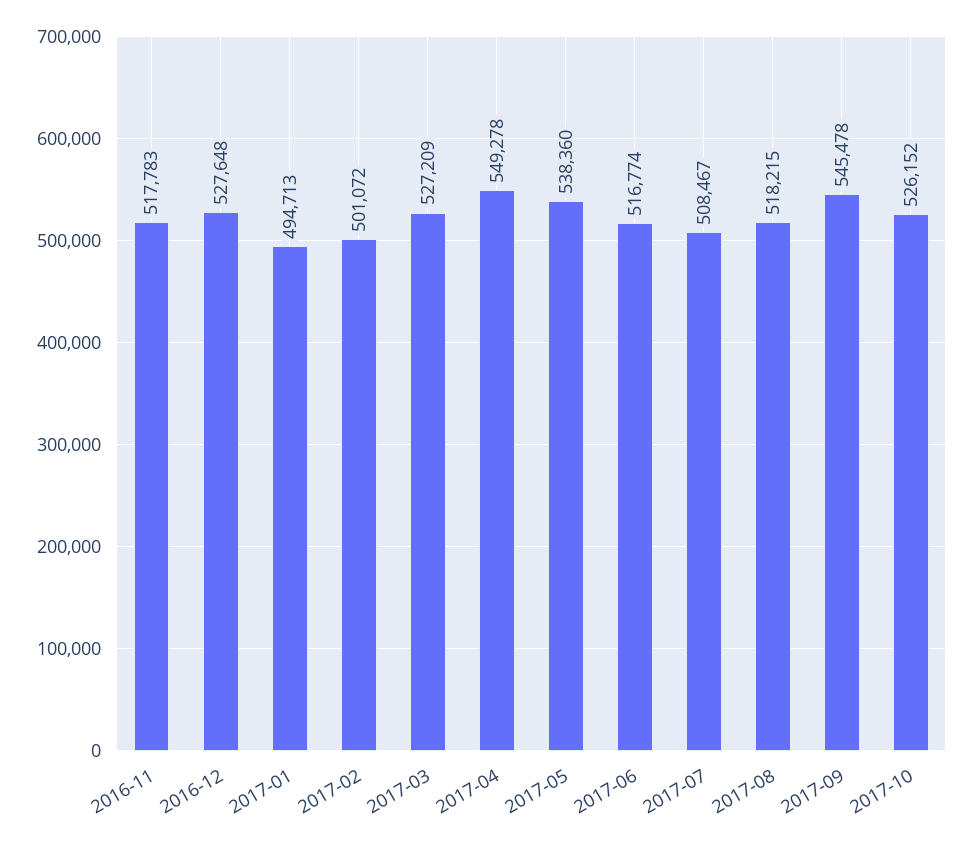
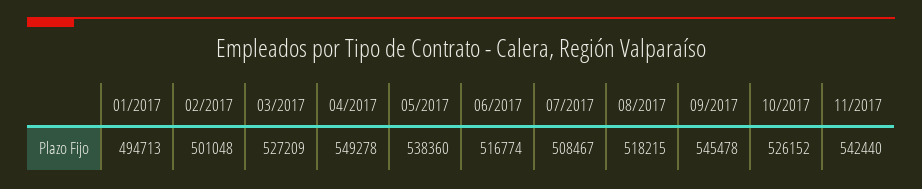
2016-11: 517783 -> none
2016-12: 527648 -> none
2017-02: 501072 -> 501048
11/2017: none -> 542440

